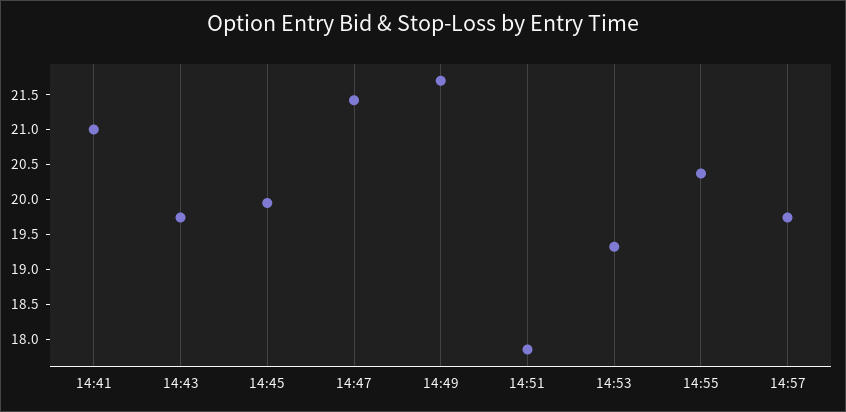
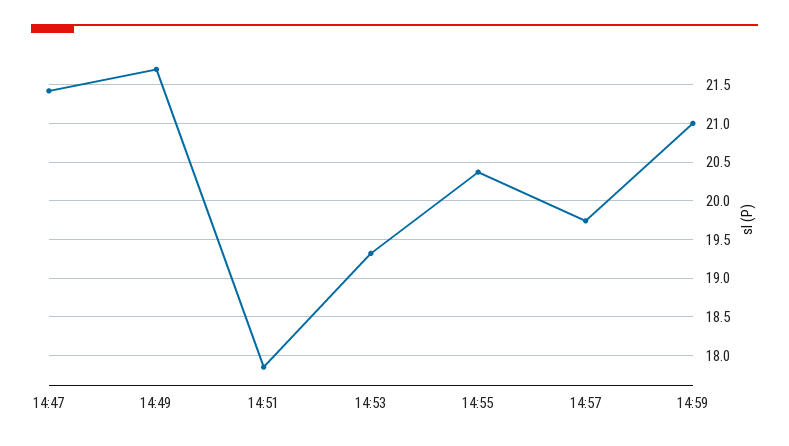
14:41: 21 -> none
14:43: 19.75 -> none
14:45: 20 -> none
14:59: none -> 21

